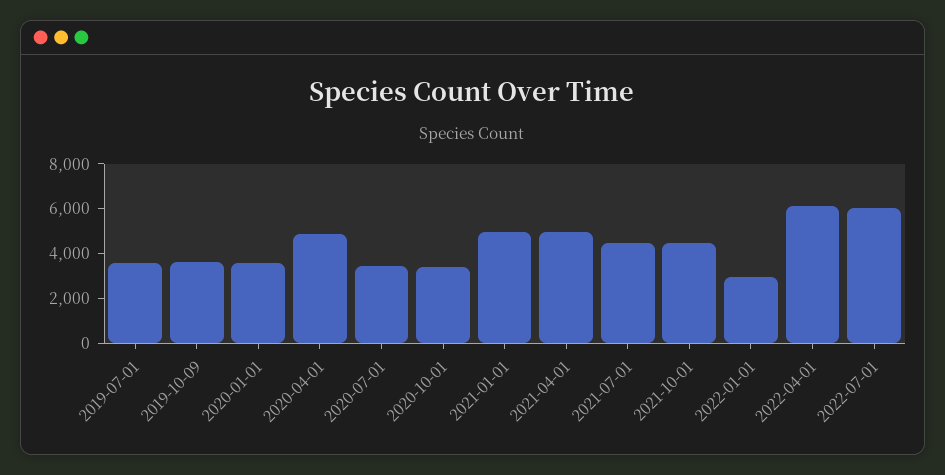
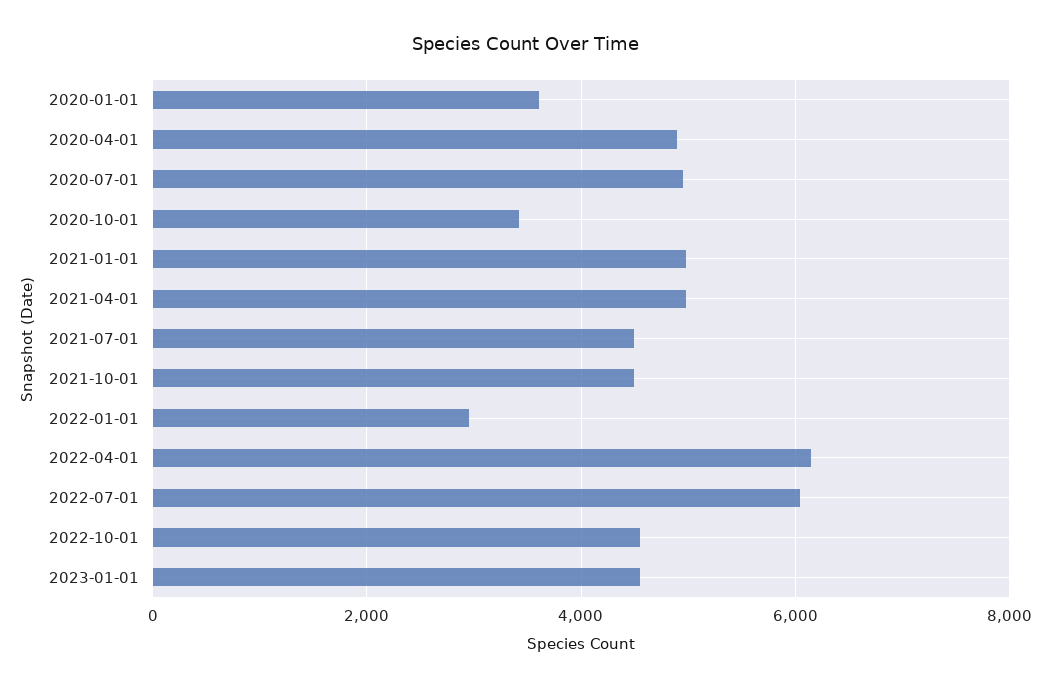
2019-07-01: 3500 -> none
2019-10-09: 3500 -> none
2020-07-01: 3500 -> 5000
2022-10-01: none -> 4600
2023-01-01: none -> 4600

